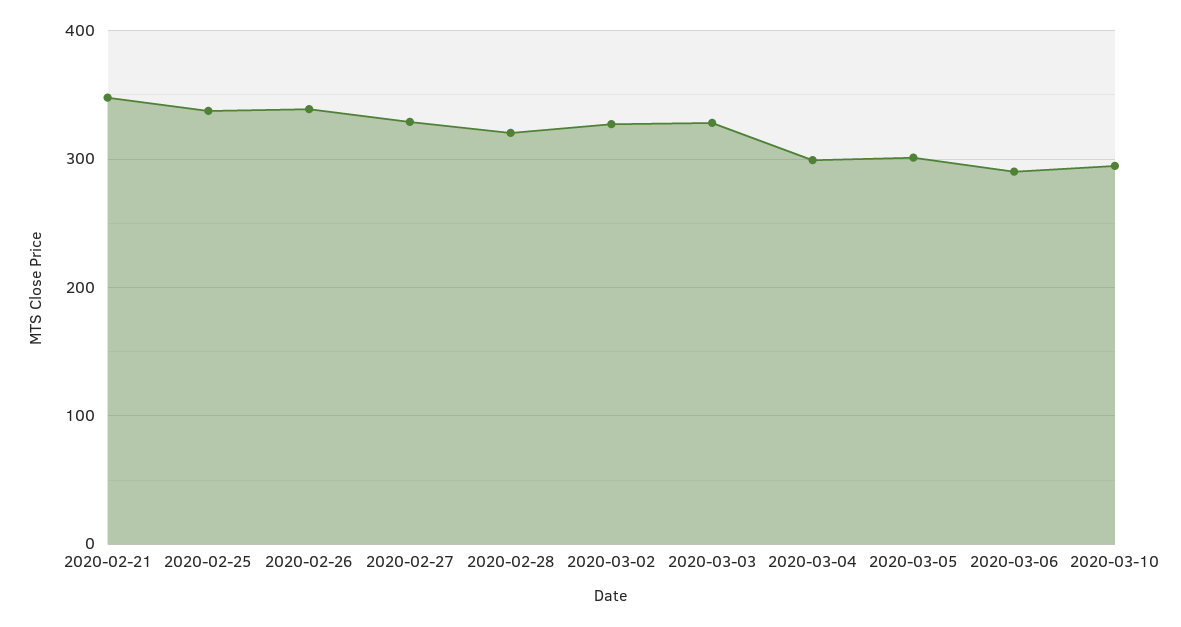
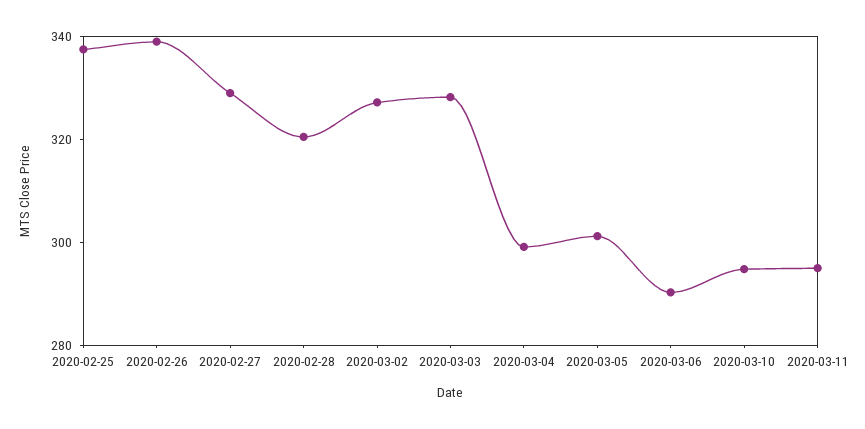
2020-02-21: 350 -> none
2020-03-11: none -> 295

